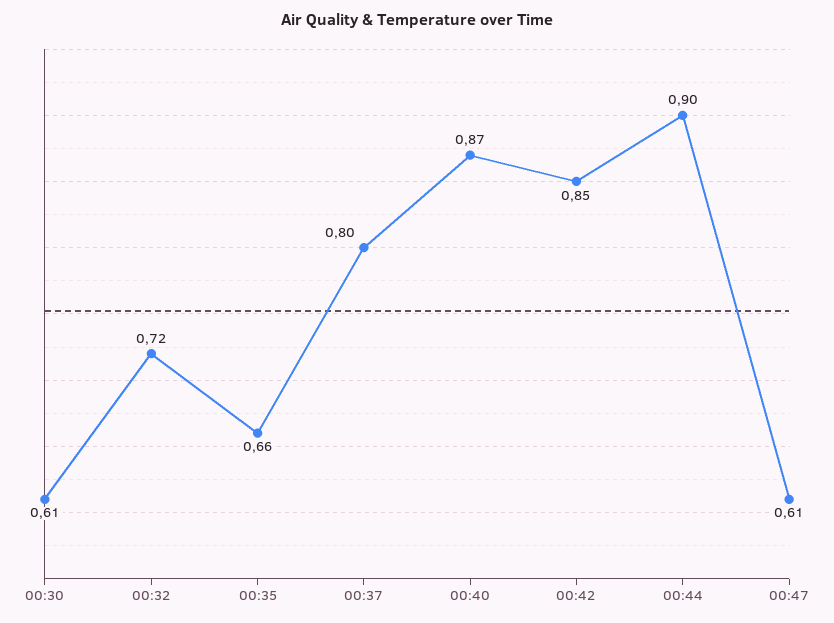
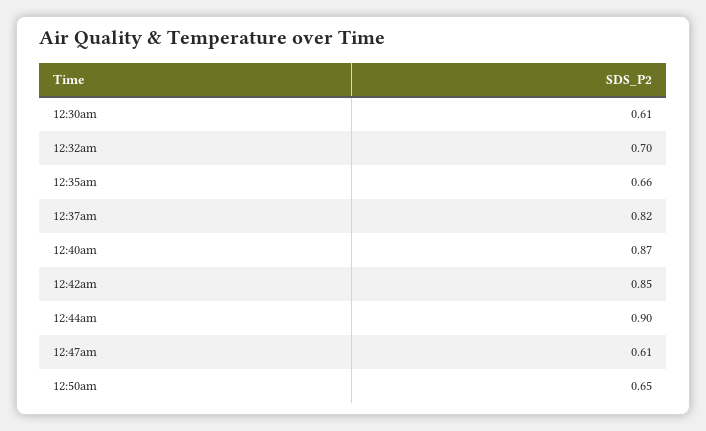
00:32: 0.72 -> 0.7
00:37: 0.8 -> 0.82
12:50am: none -> 0.65

